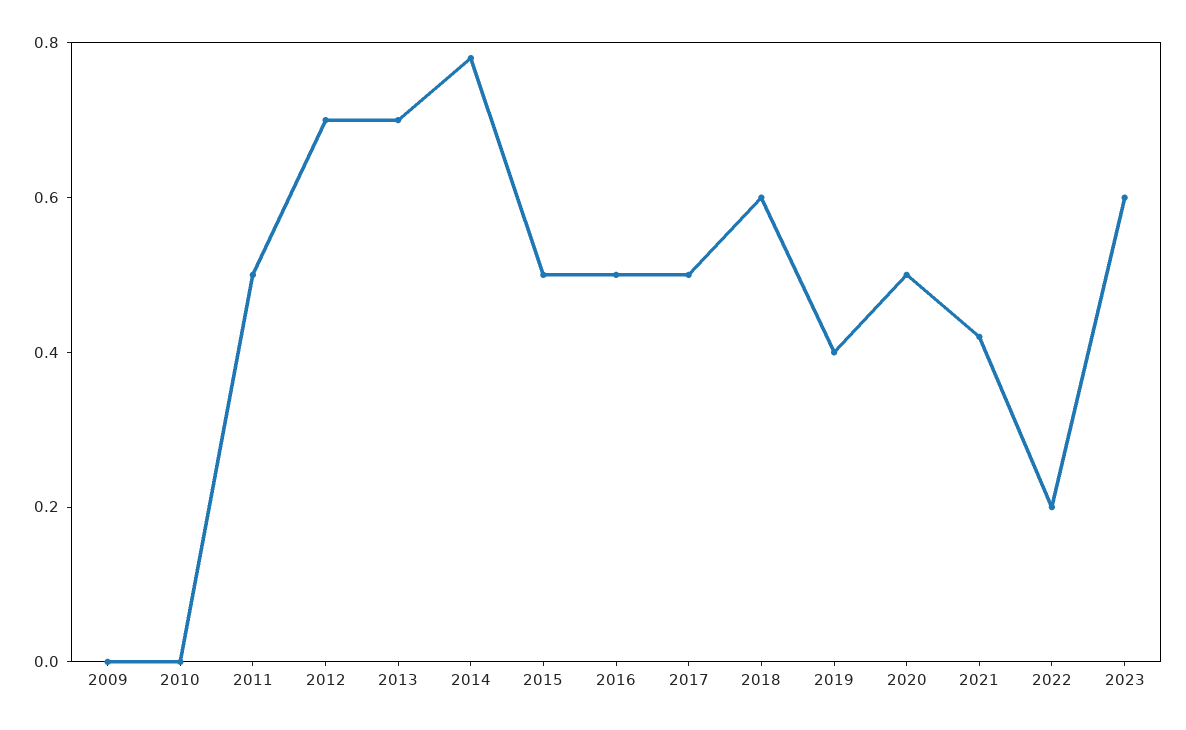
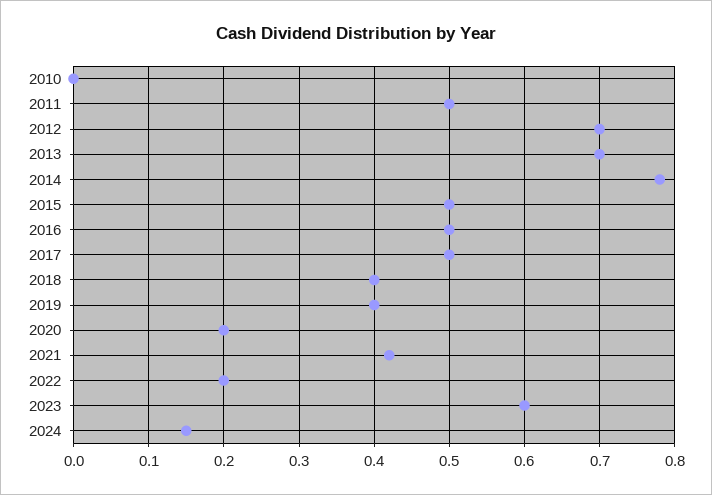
2009: 0 -> none
2018: 0.6 -> 0.4
2020: 0.5 -> 0.2
2024: none -> 0.15

